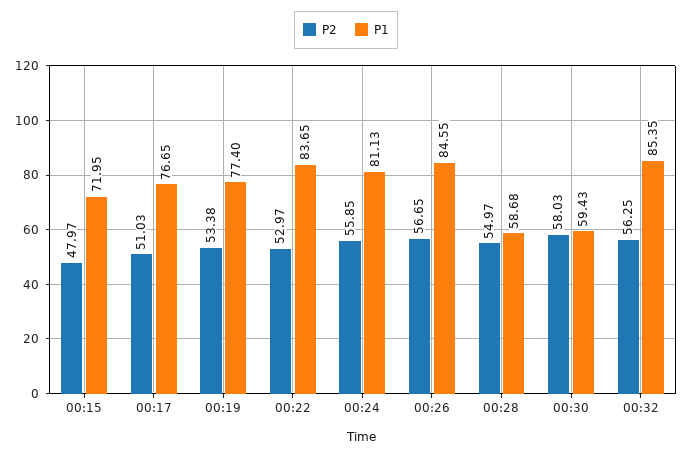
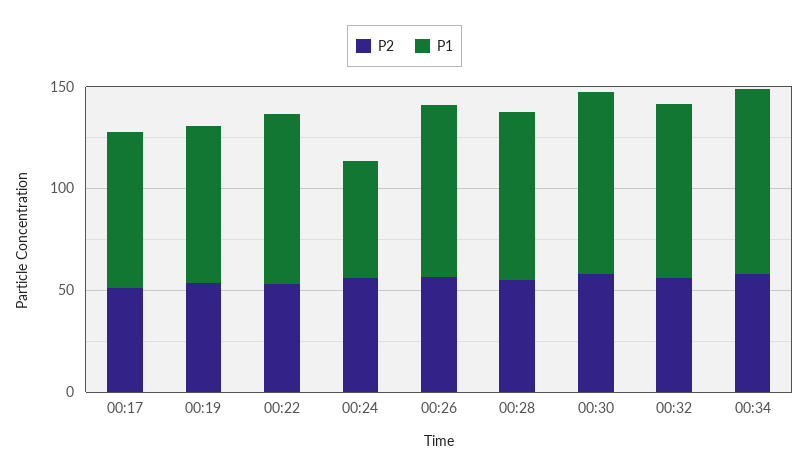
P2, 00:15: 47.97 -> none
P1, 00:15: 71.95 -> none
P1, 00:24: 81.13 -> 60
P1, 00:28: 58.68 -> 80
P1, 00:30: 59.43 -> 90
P2, 00:34: none -> 60
P1, 00:34: none -> 90

